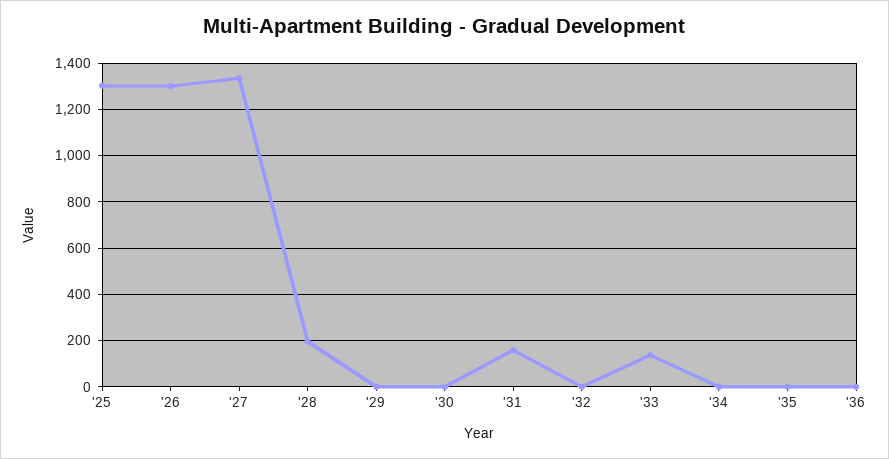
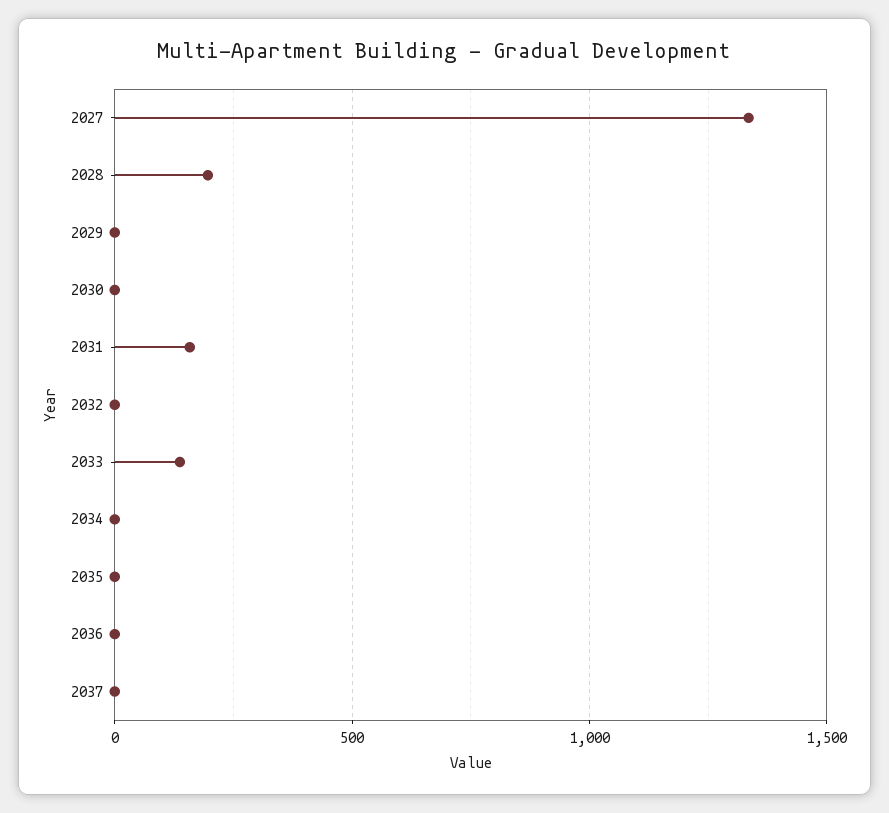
'25: 1300 -> none
'26: 1300 -> none
2037: none -> 0

